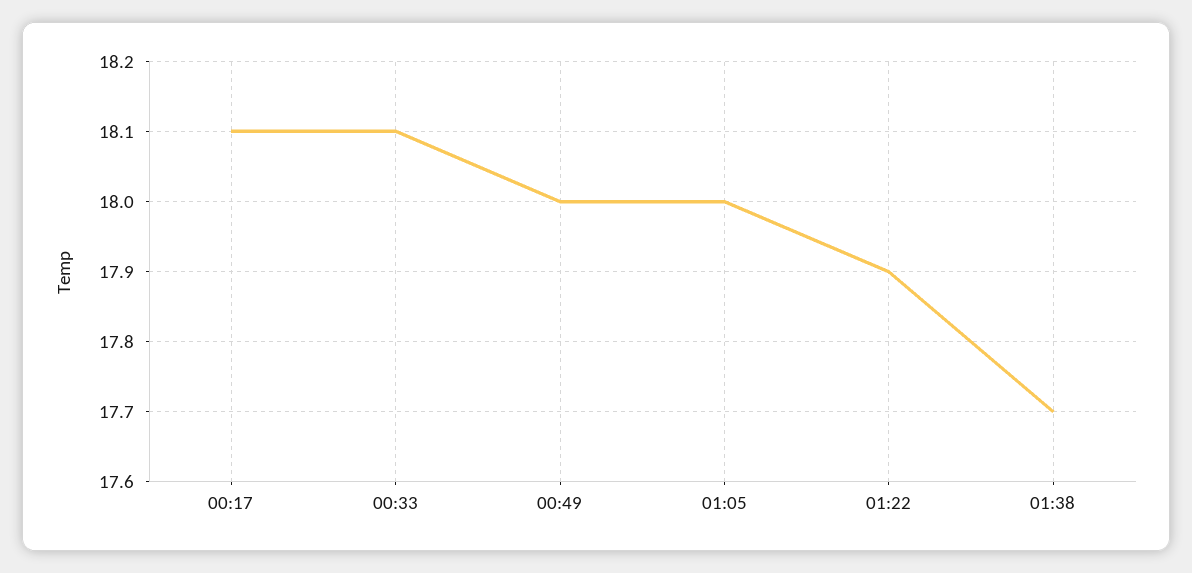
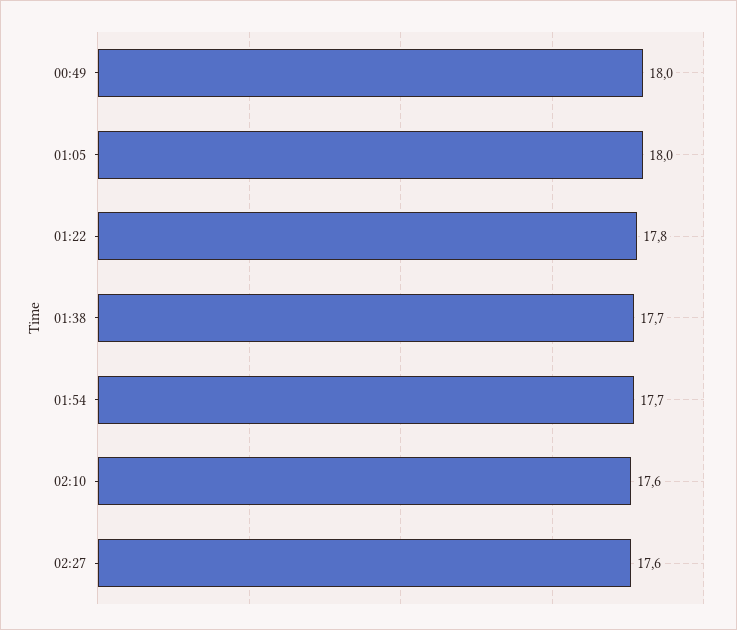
00:17: 18.1 -> none
00:33: 18.1 -> none
01:22: 17.9 -> 17.8
01:54: none -> 17.7
02:10: none -> 17.6
02:27: none -> 17.6

